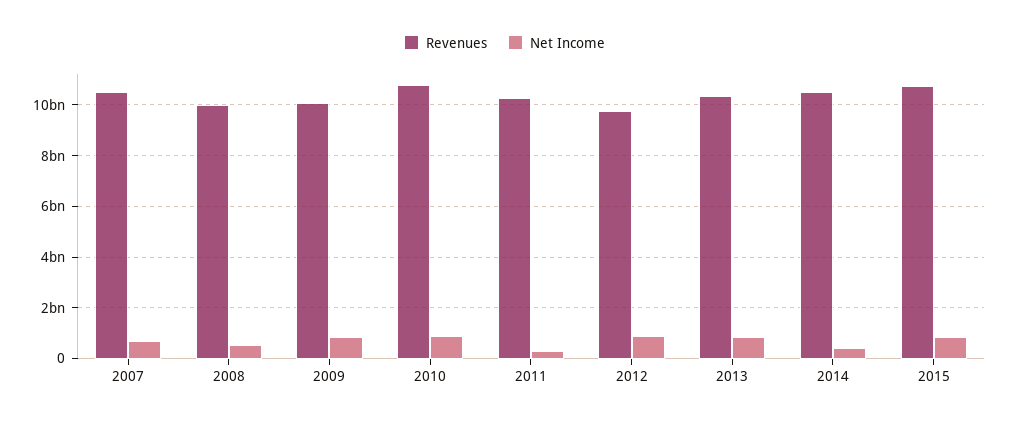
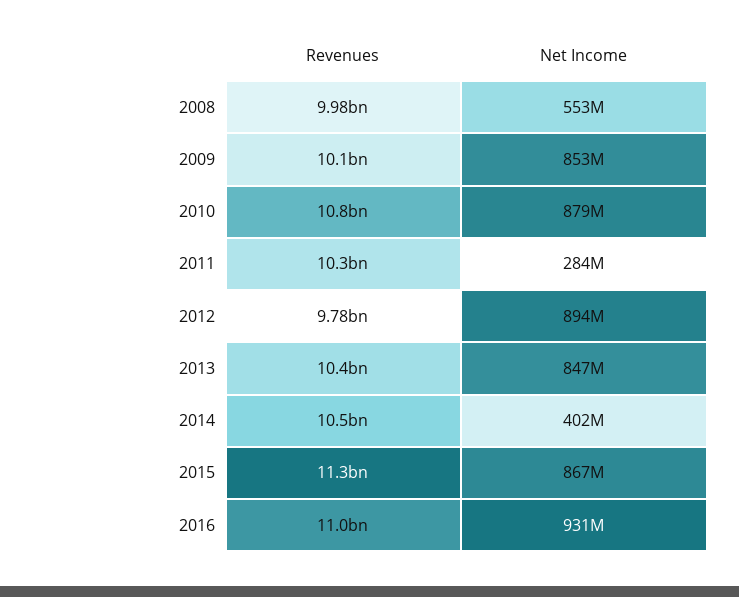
Revenues, 2007: 10500000000 -> none
Net Income, 2007: 750000000 -> none
Revenues, 2015: 10750000000 -> 11300000000
Revenues, 2016: none -> 11000000000
Net Income, 2016: none -> 931000000

